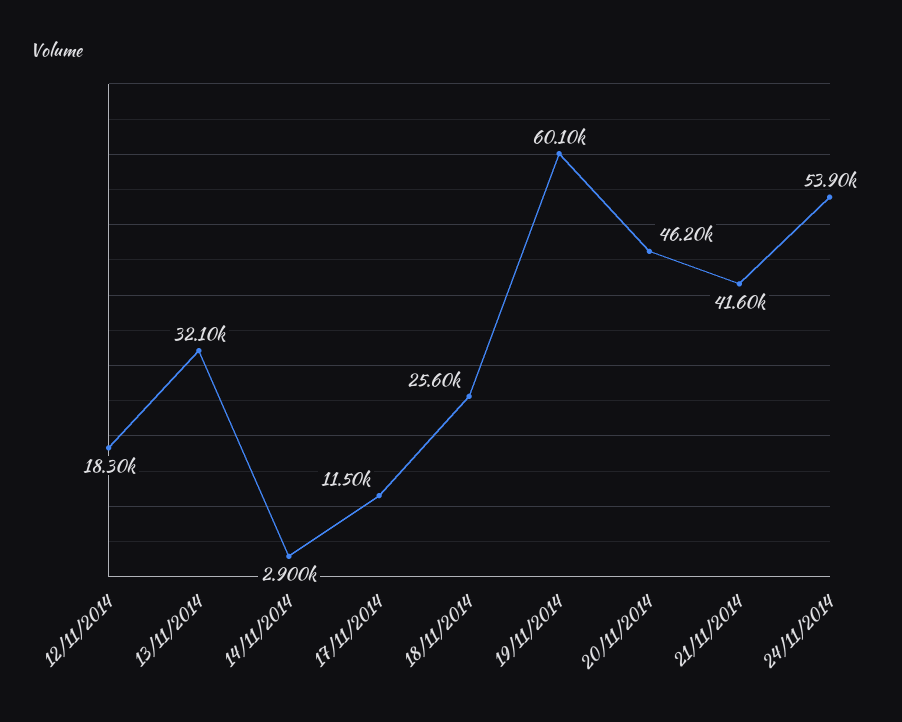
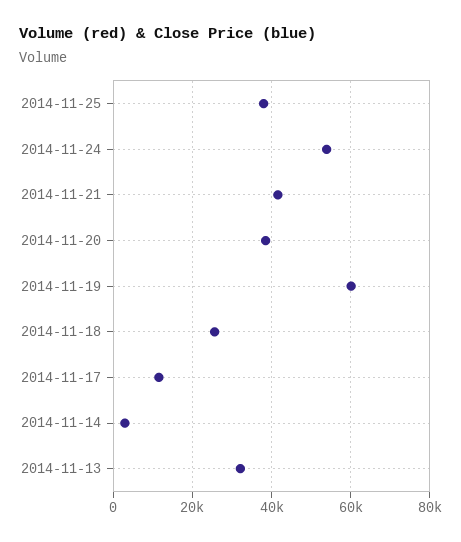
12/11/2014: 18300 -> none
20/11/2014: 46200 -> 38000
2014-11-25: none -> 38000

